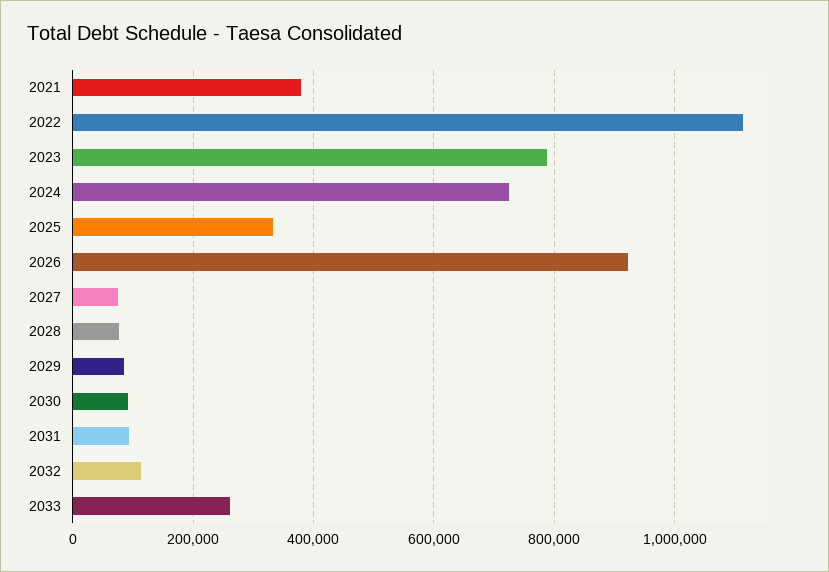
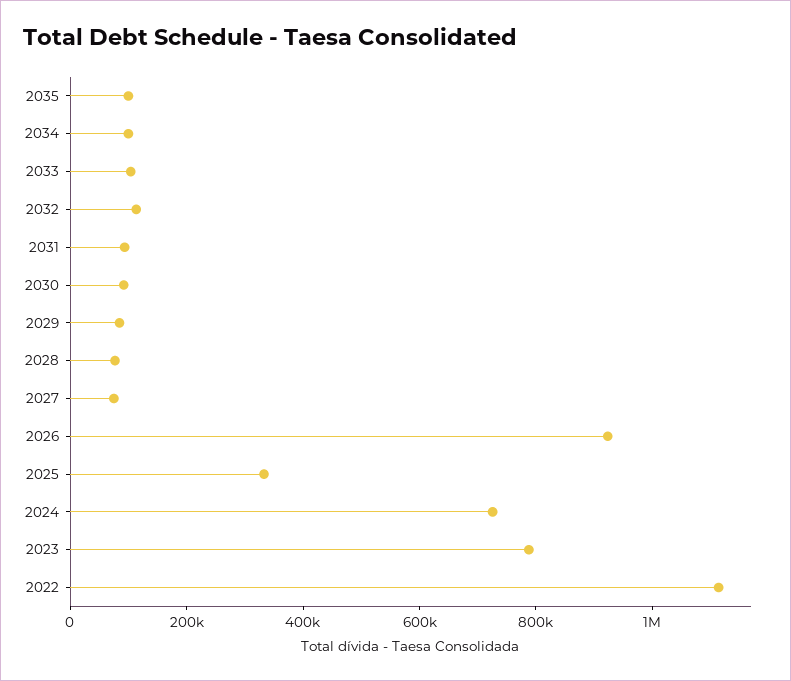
2021: 380000 -> none
2033: 260000 -> 100000
2035: none -> 100000
2034: none -> 100000

